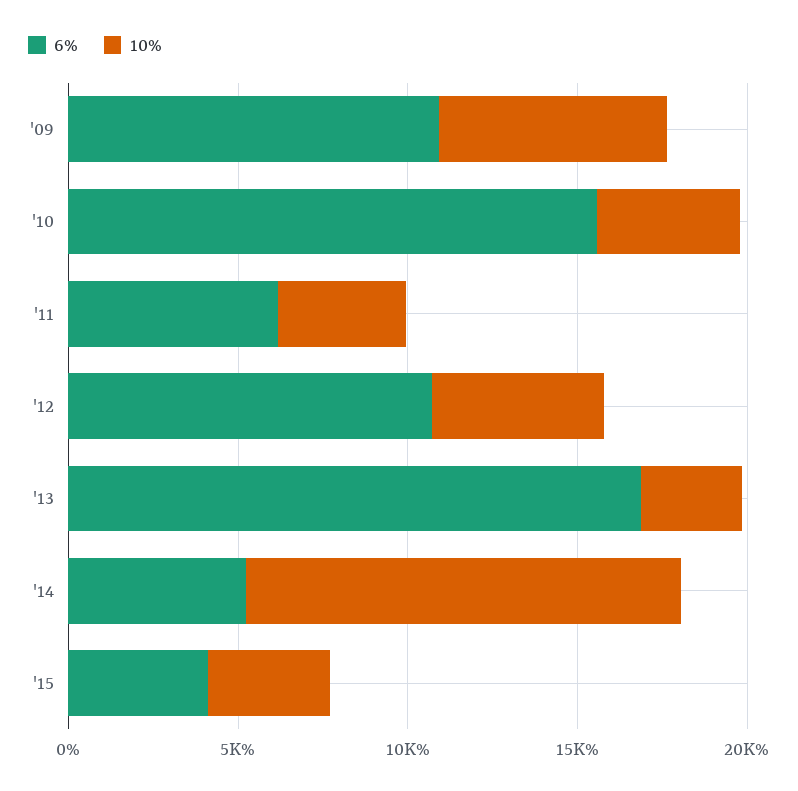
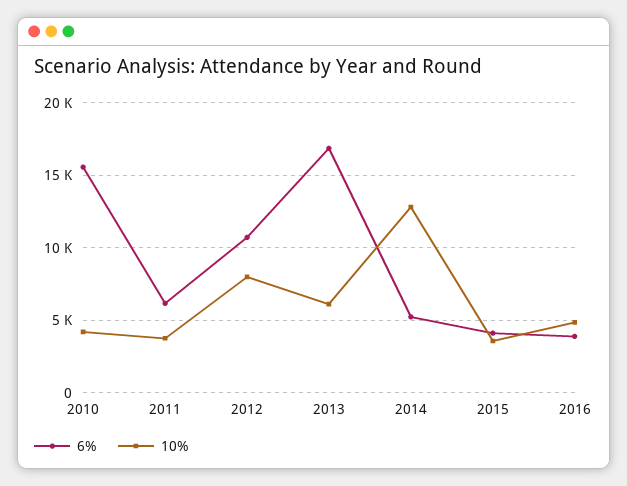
6%, '09: 11000 -> none
10%, '09: 7000 -> none
10%, '12: 5000 -> 8000
10%, '13: 3000 -> 6000
6%, 2016: none -> 4000
10%, 2016: none -> 5000

